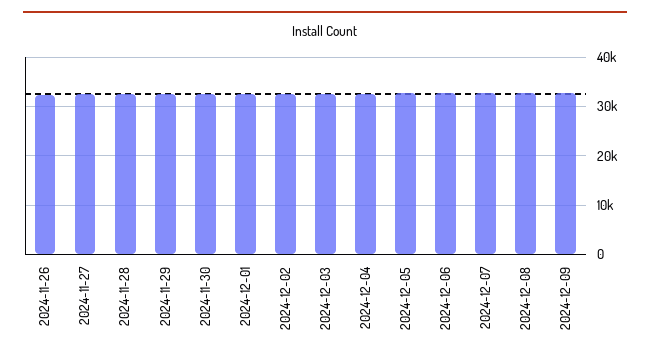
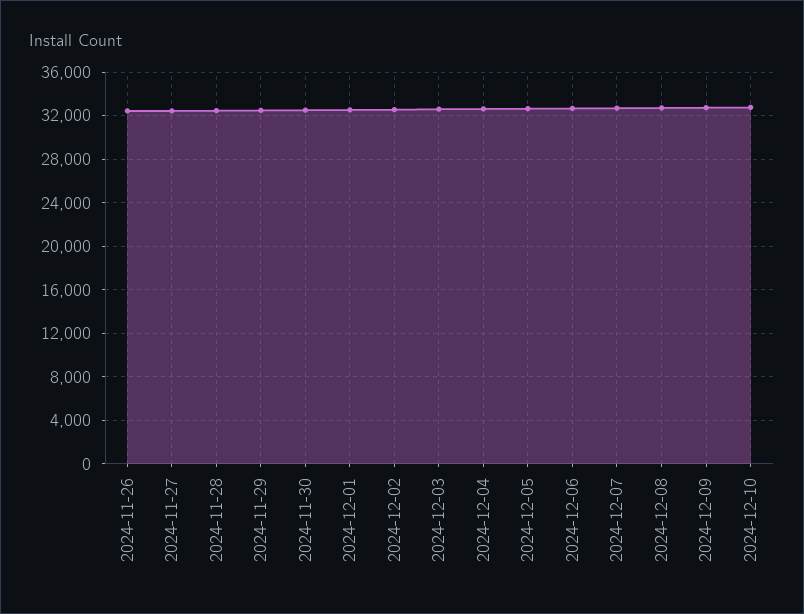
2024-12-10: none -> 33000

